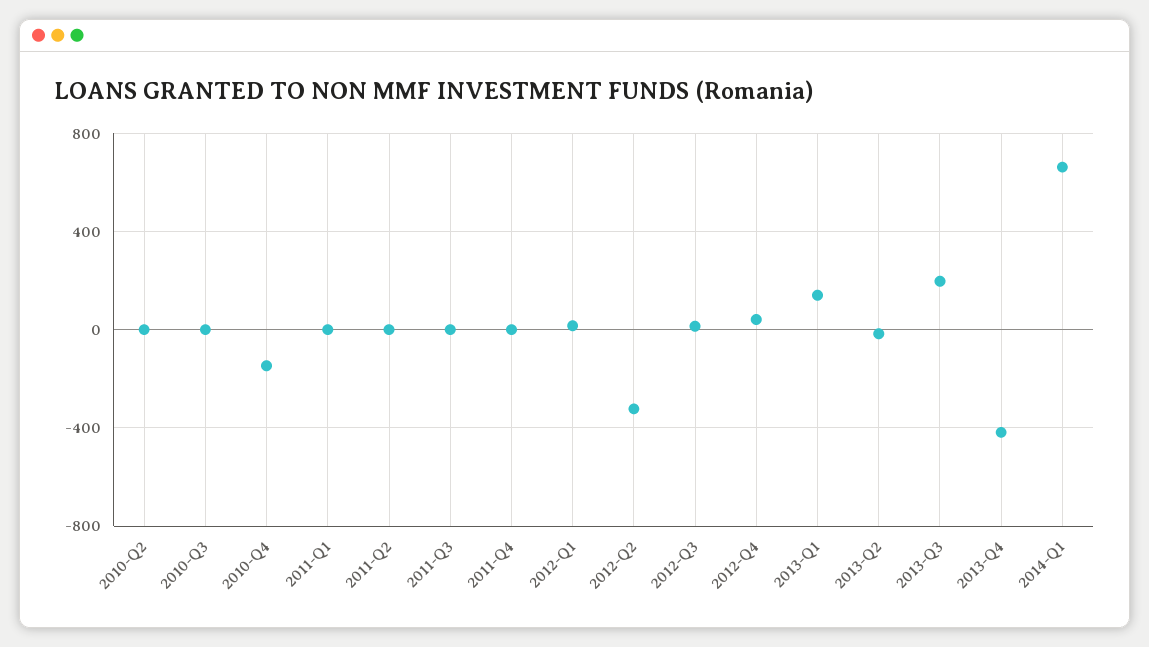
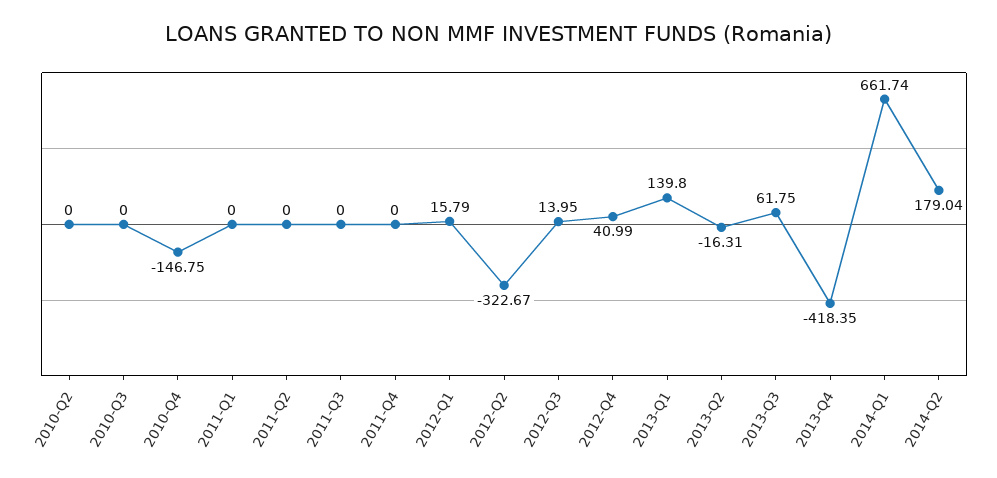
2013-Q3: 200 -> 61.75
2014-Q2: none -> 179.04

